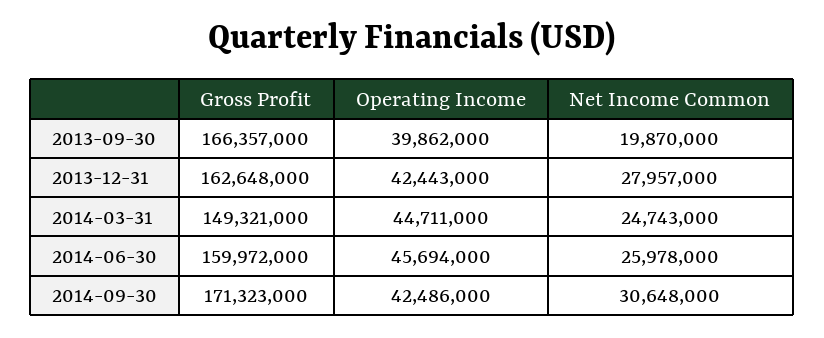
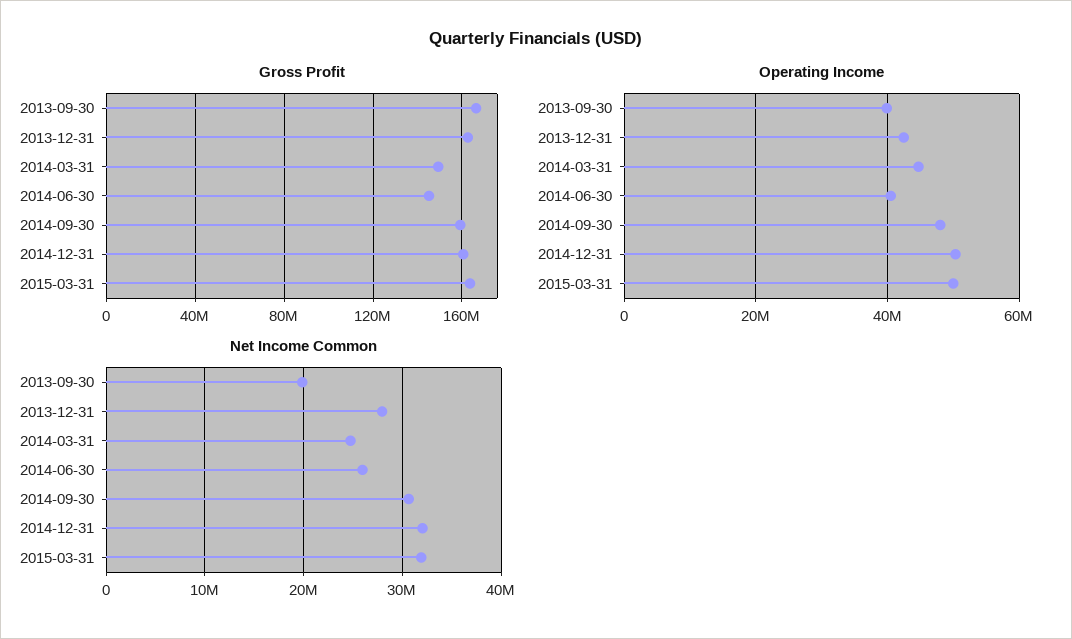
Gross Profit, 2014-06-30: 159972000 -> 145000000
Operating Income, 2014-06-30: 45694000 -> 40000000
Gross Profit, 2014-09-30: 171323000 -> 160000000
Operating Income, 2014-09-30: 42486000 -> 48000000
Gross Profit, 2014-12-31: none -> 160000000
Gross Profit, 2015-03-31: none -> 165000000
Operating Income, 2014-12-31: none -> 50000000
Operating Income, 2015-03-31: none -> 50000000
Net Income Common, 2014-12-31: none -> 32000000
Net Income Common, 2015-03-31: none -> 32000000

